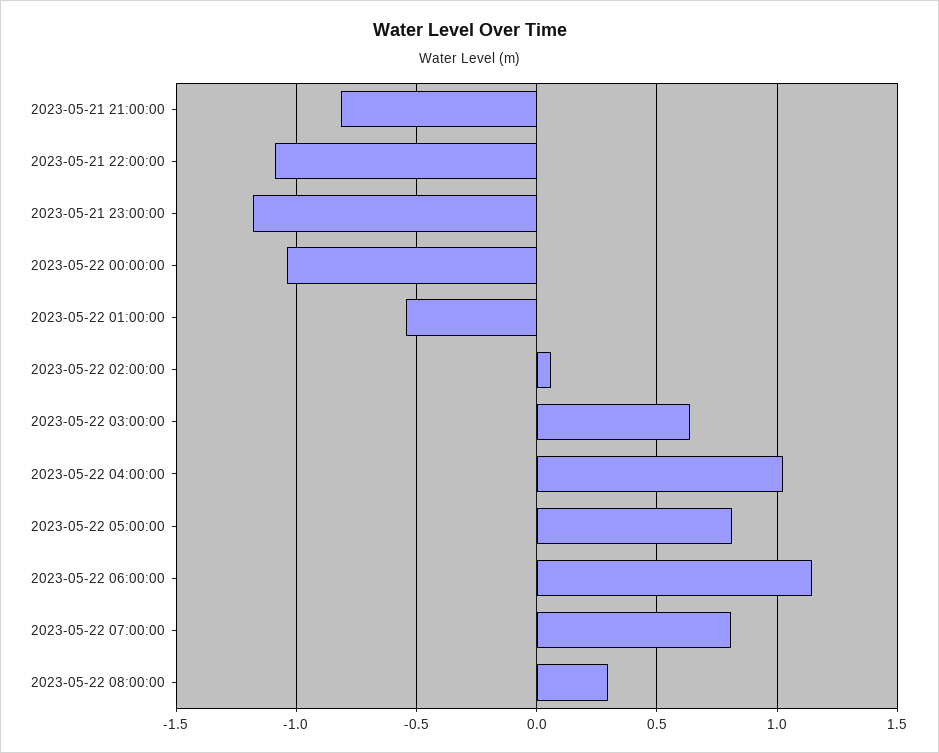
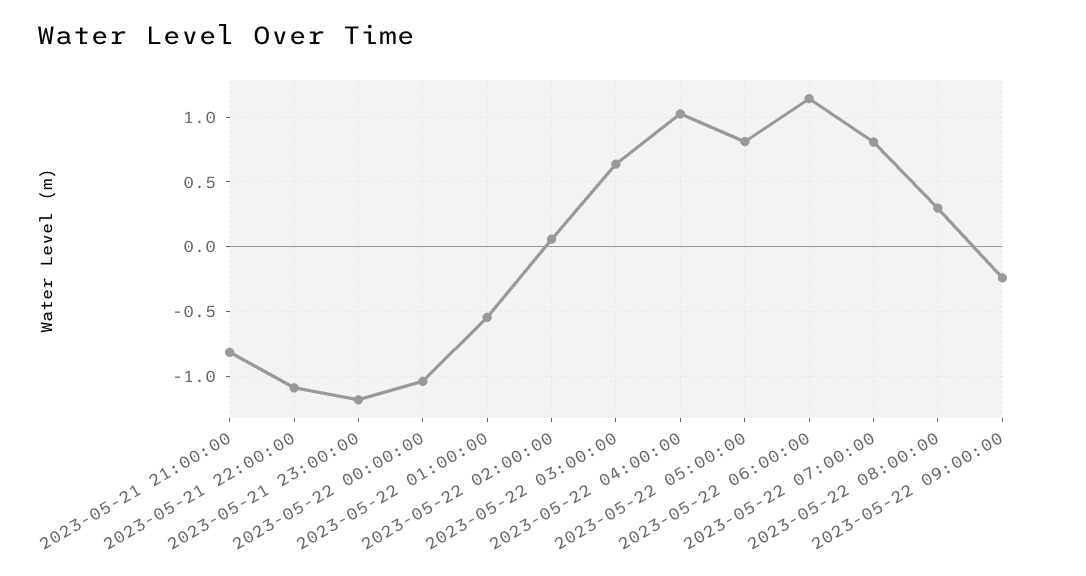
2023-05-22 09:00:00: none -> -0.25

